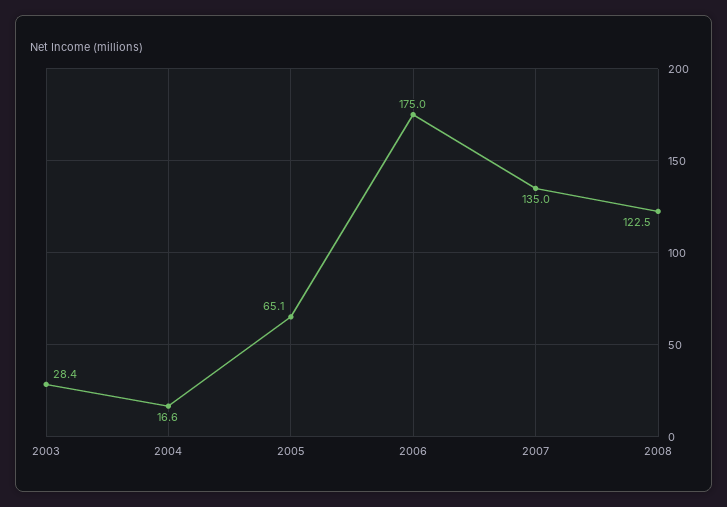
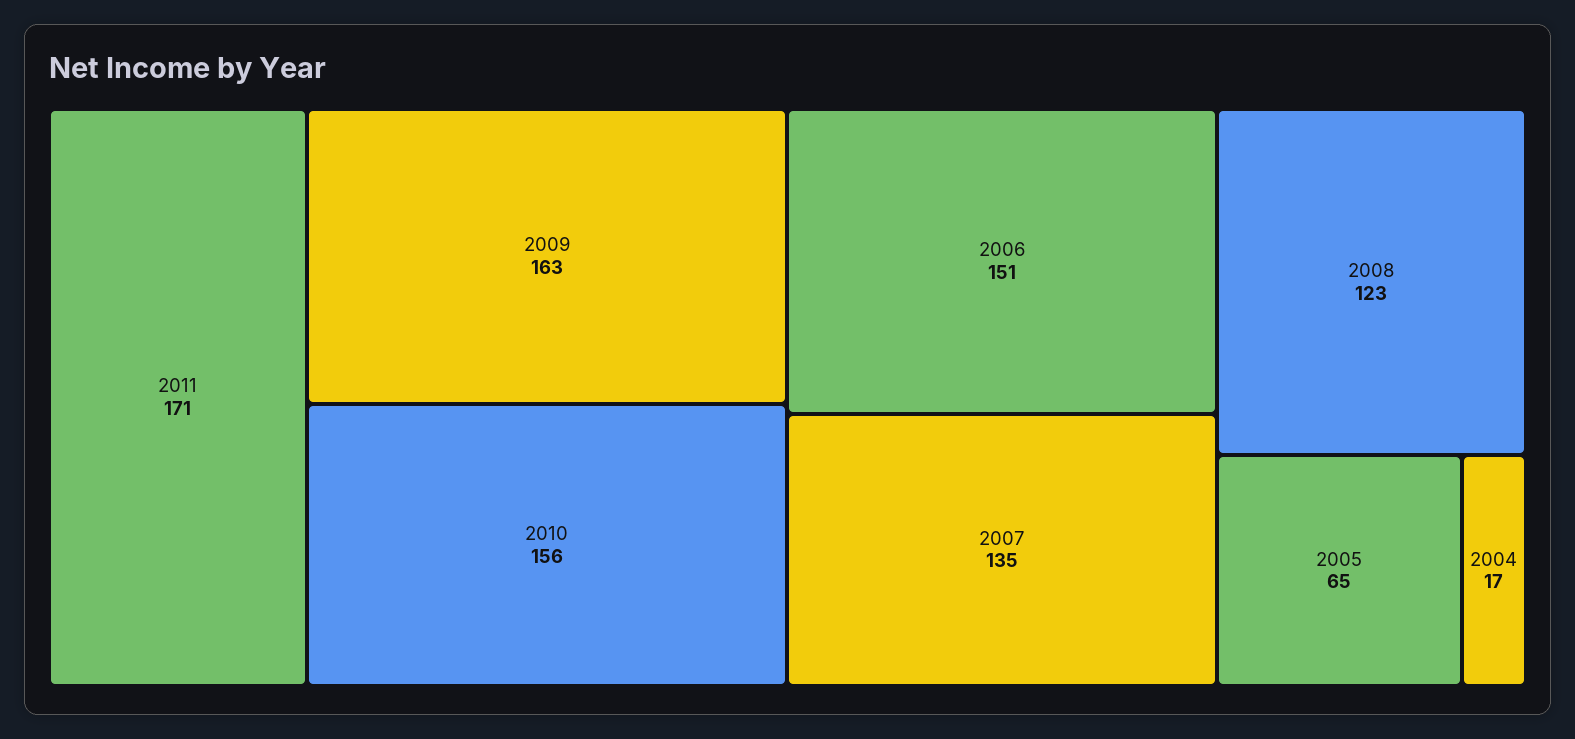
2003: 28.4 -> none
2006: 175 -> 151
2011: none -> 171
2009: none -> 163
2010: none -> 156

